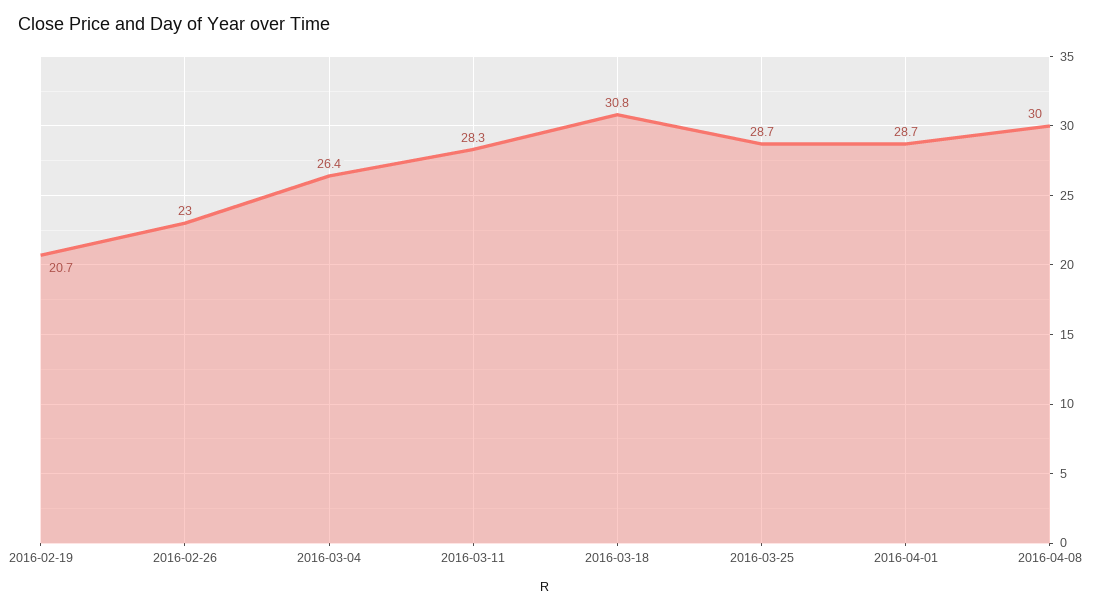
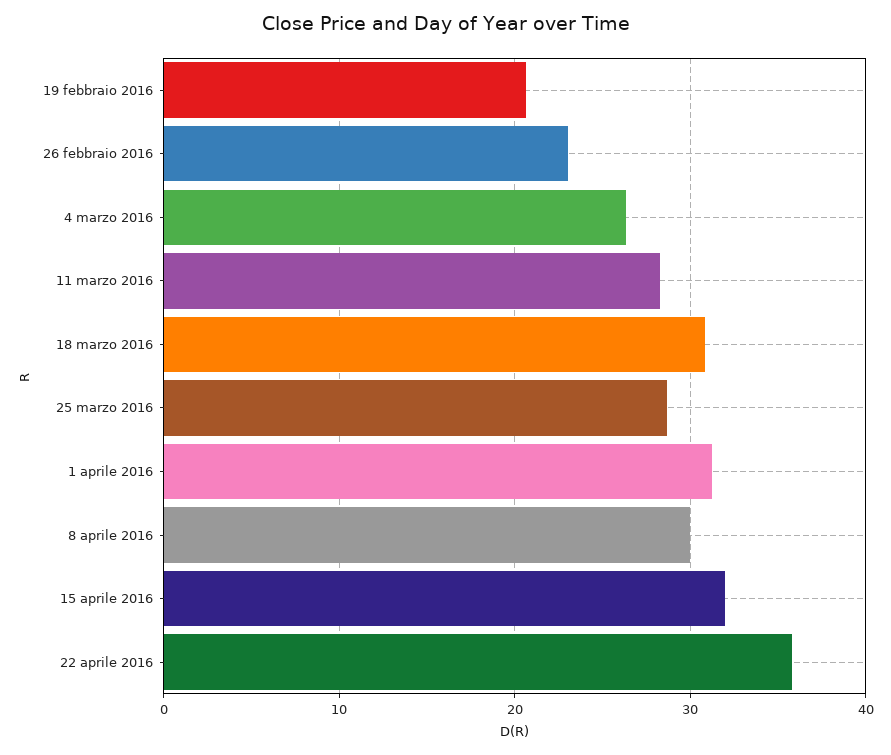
2016-04-01: 28.7 -> 31
15 aprile 2016: none -> 32
22 aprile 2016: none -> 36

